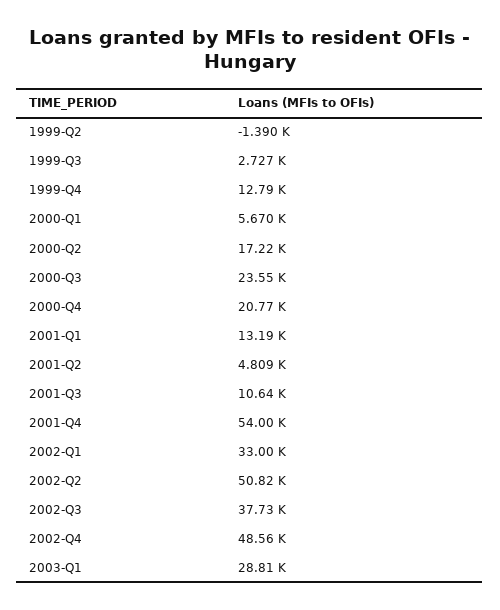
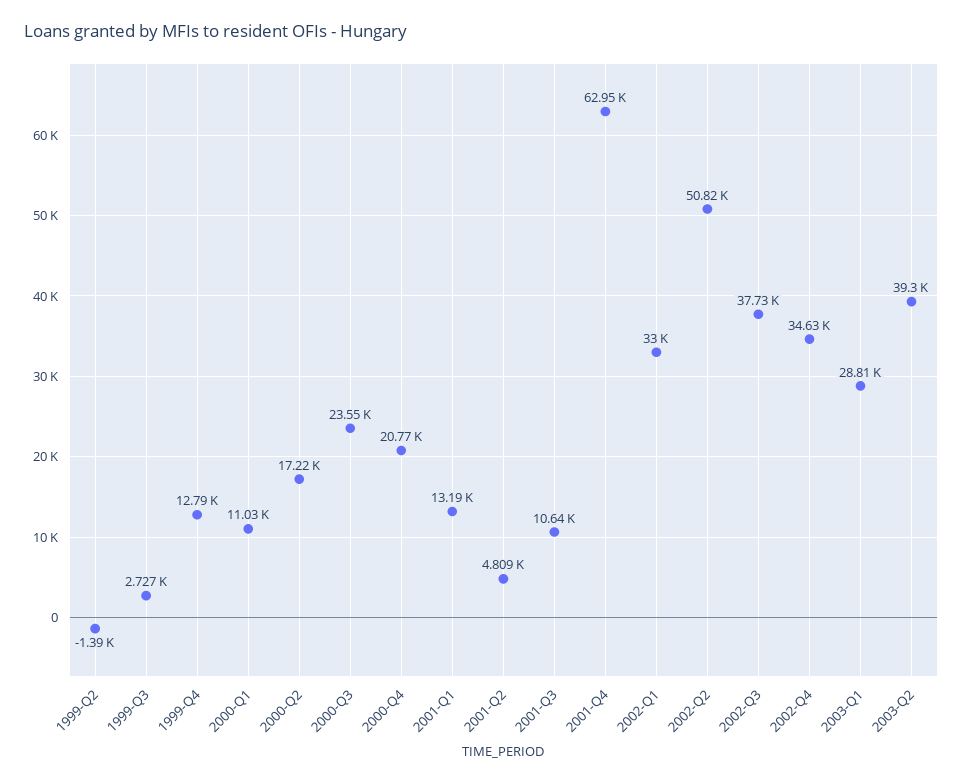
2000-Q1: 5670 -> 11030
2001-Q4: 54000 -> 62950
2002-Q4: 48560 -> 34630
2003-Q2: none -> 39300

